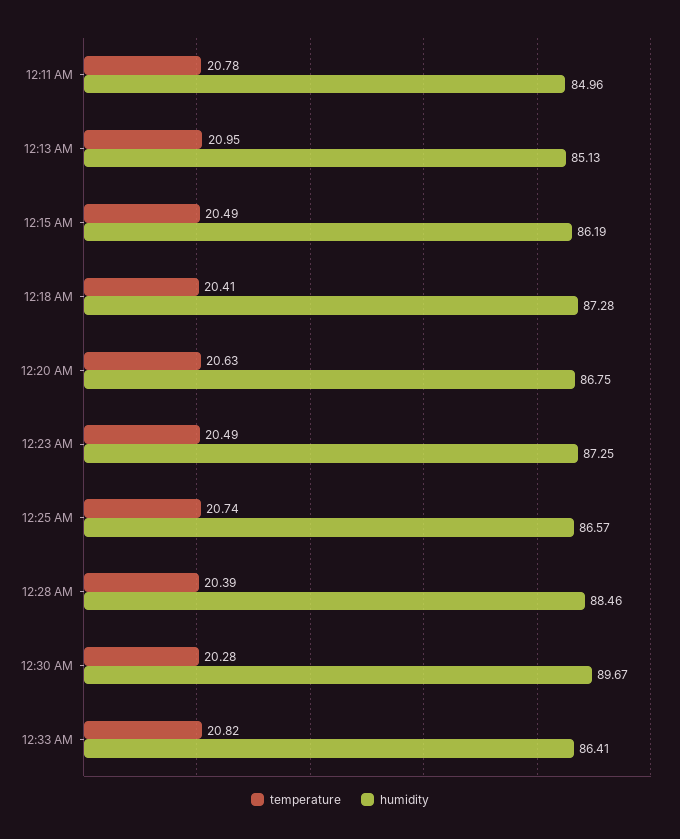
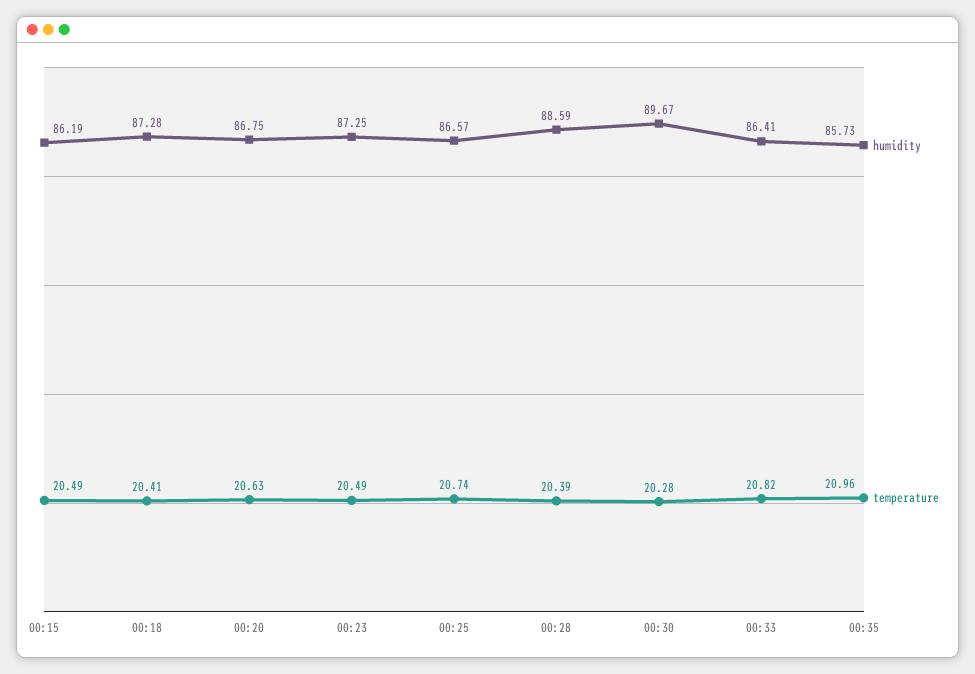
temperature, 12:11 AM: 20.78 -> none
humidity, 12:11 AM: 84.96 -> none
temperature, 12:13 AM: 20.95 -> none
humidity, 12:13 AM: 85.13 -> none
humidity, 12:28 AM: 88.46 -> 88.59
humidity, 00:35: none -> 85.73
temperature, 00:35: none -> 20.96

